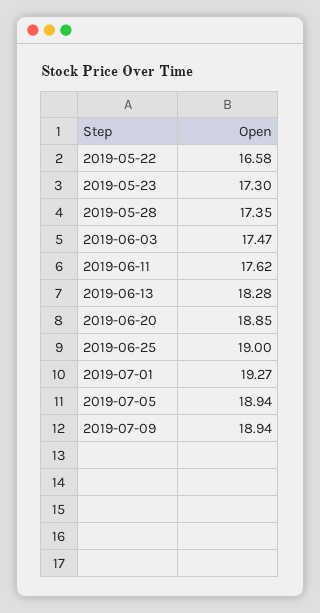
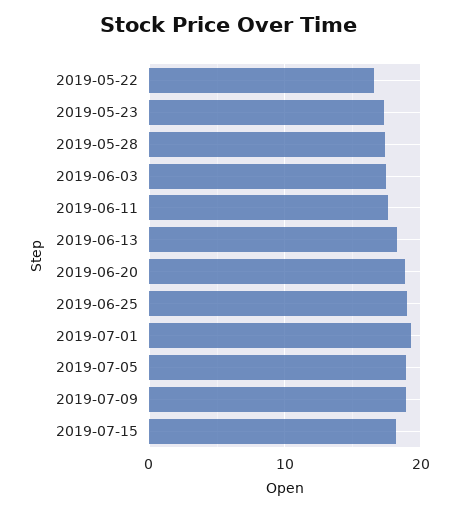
2019-07-15: none -> 18

